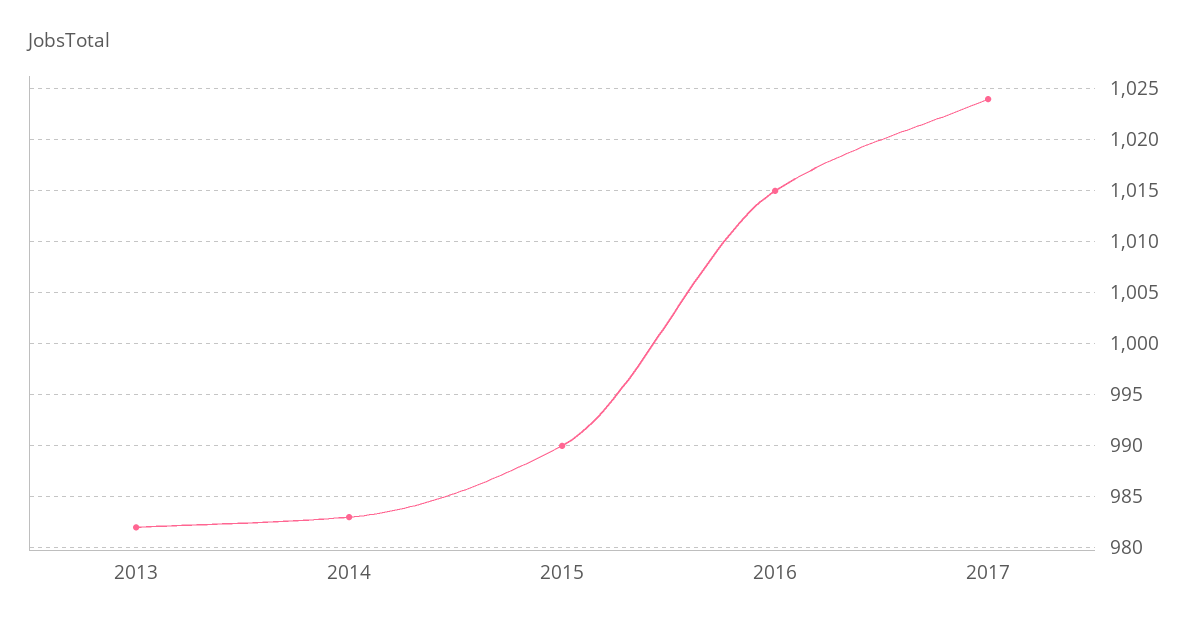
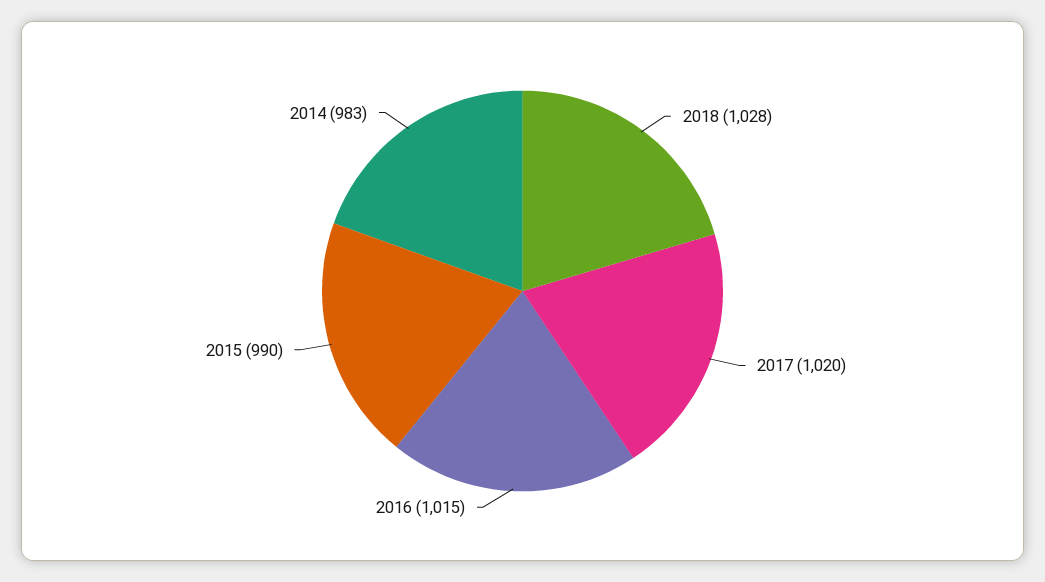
2013: 982 -> none
2017: 1024 -> 1020
2018: none -> 1028

